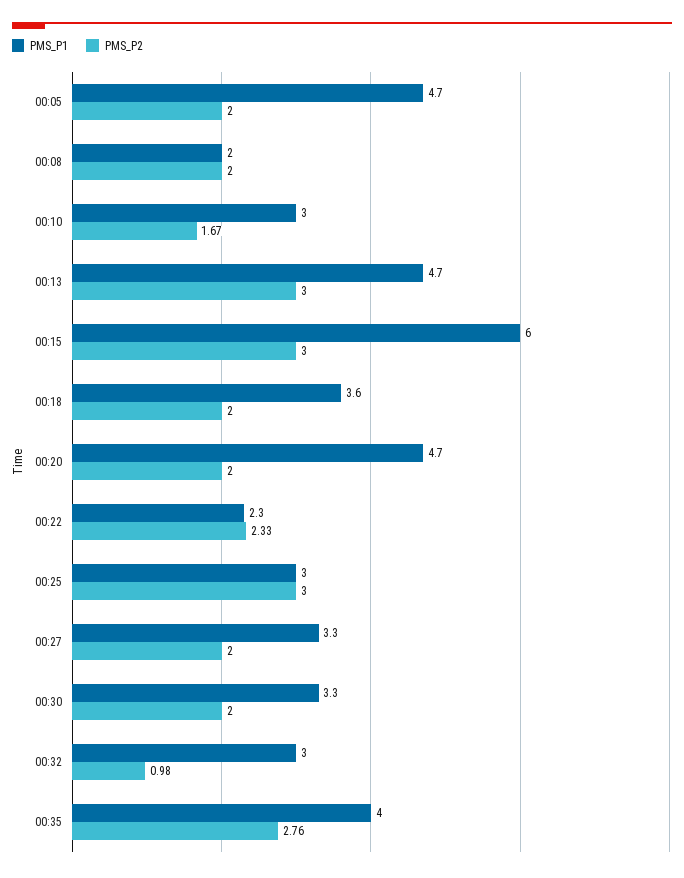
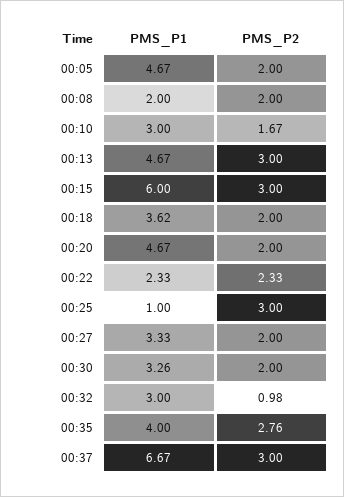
PMS_P1, 00:25: 3 -> 1
PMS_P1, 00:37: none -> 6.67
PMS_P2, 00:37: none -> 3

